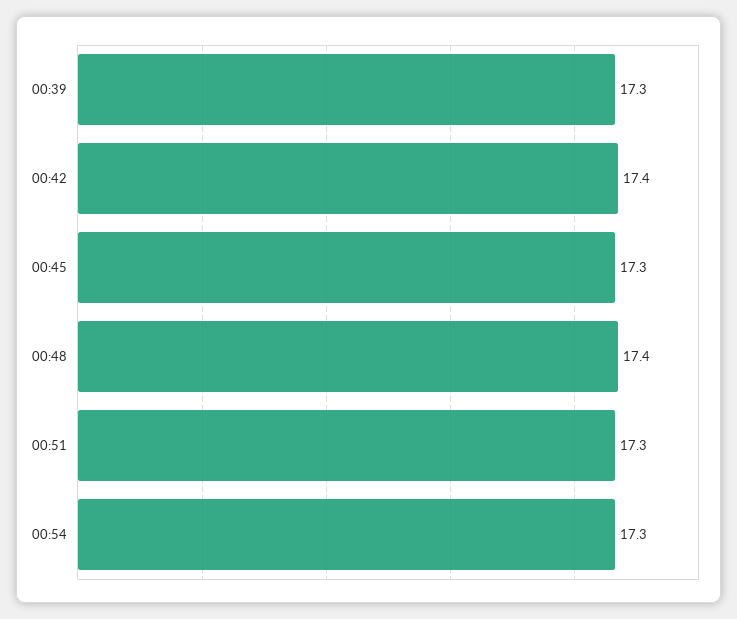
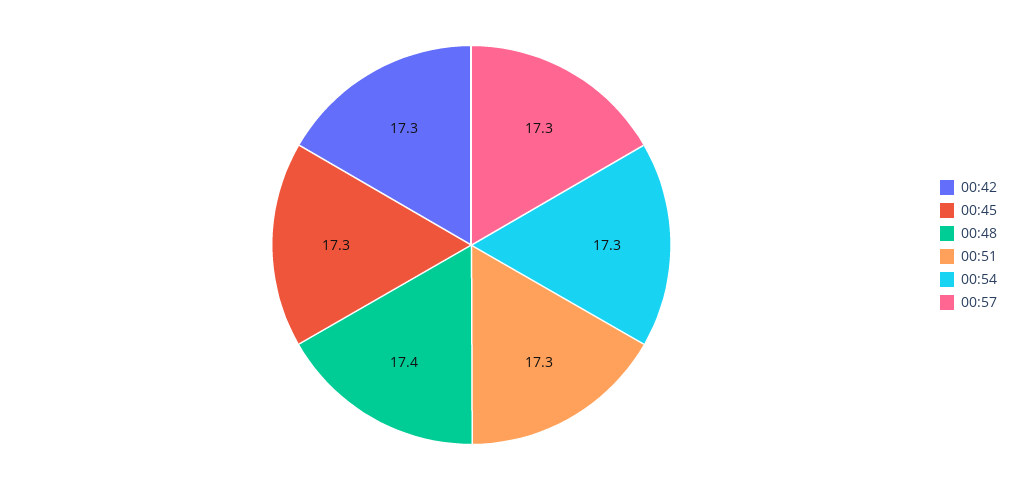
00:39: 17.3 -> none
00:42: 17.4 -> 17.3
00:57: none -> 17.3

